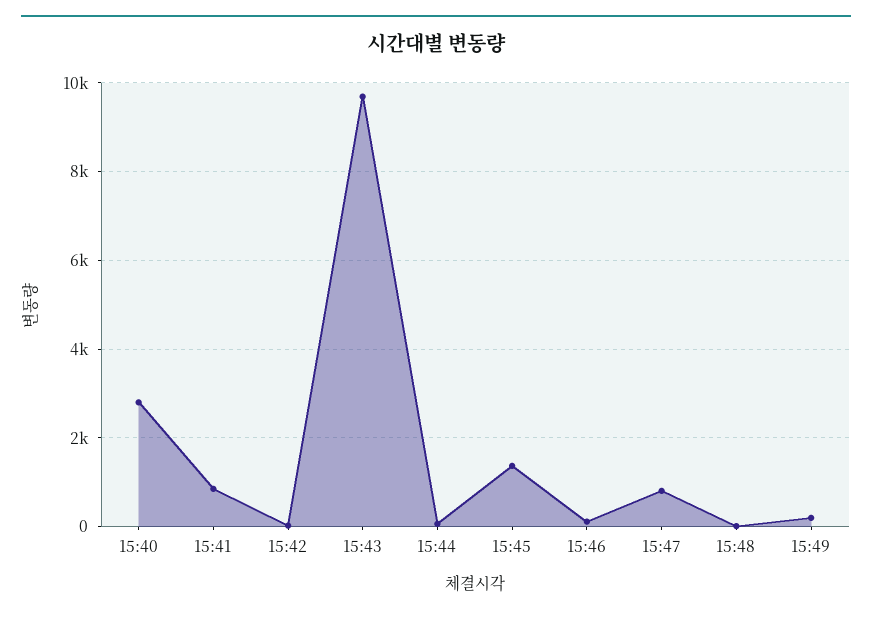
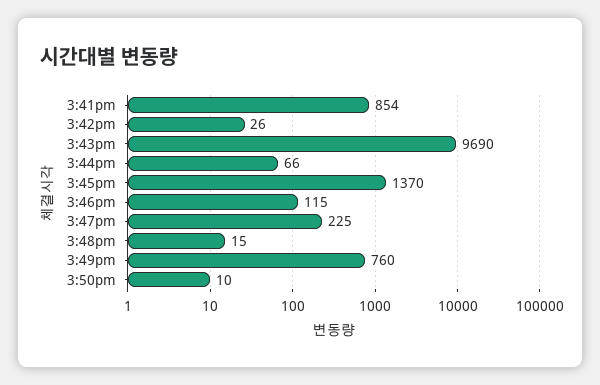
15:40: 2800 -> none
15:47: 800 -> 225
15:49: 200 -> 760
3:50pm: none -> 10

